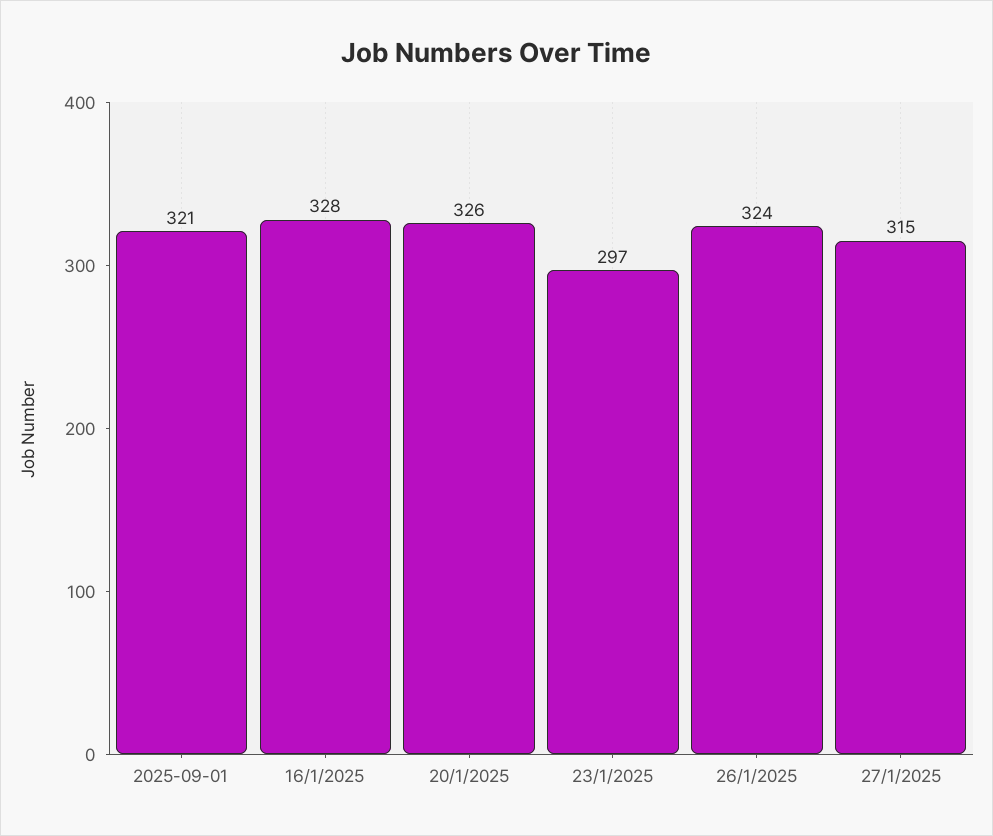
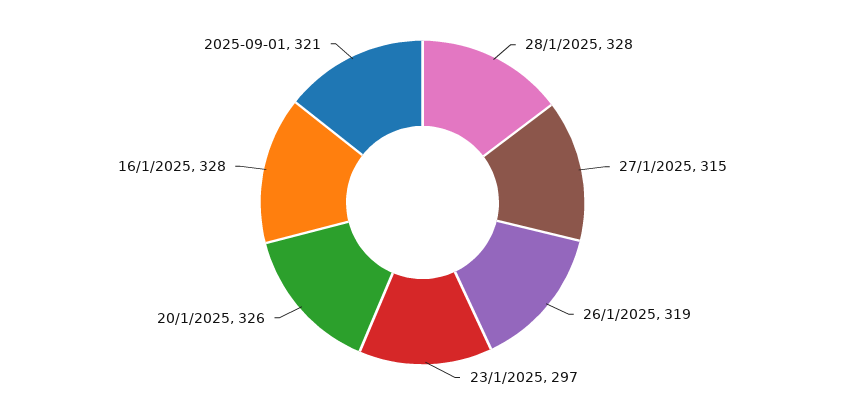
26/1/2025: 324 -> 319
28/1/2025: none -> 328

